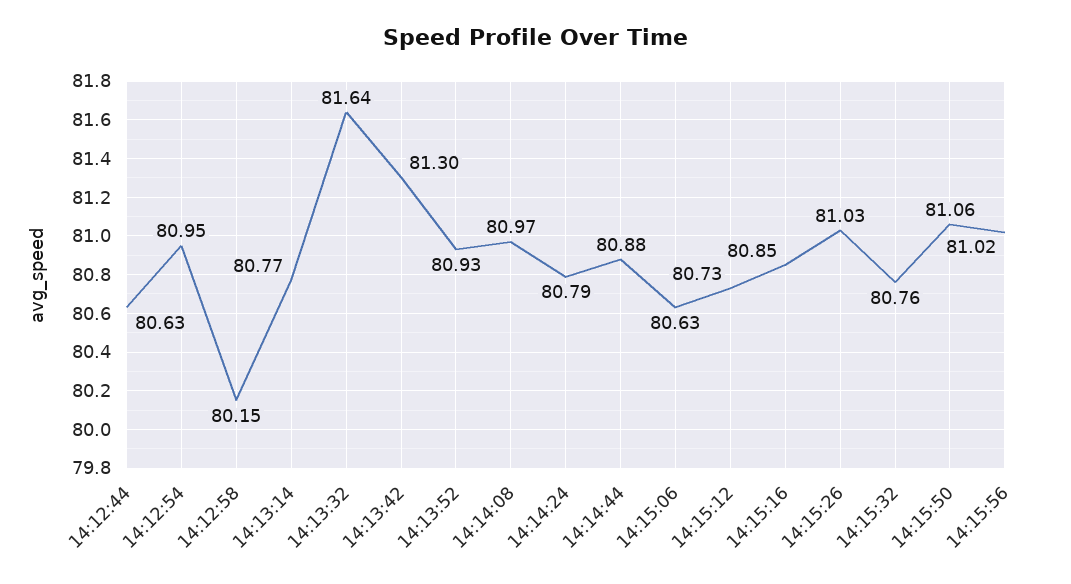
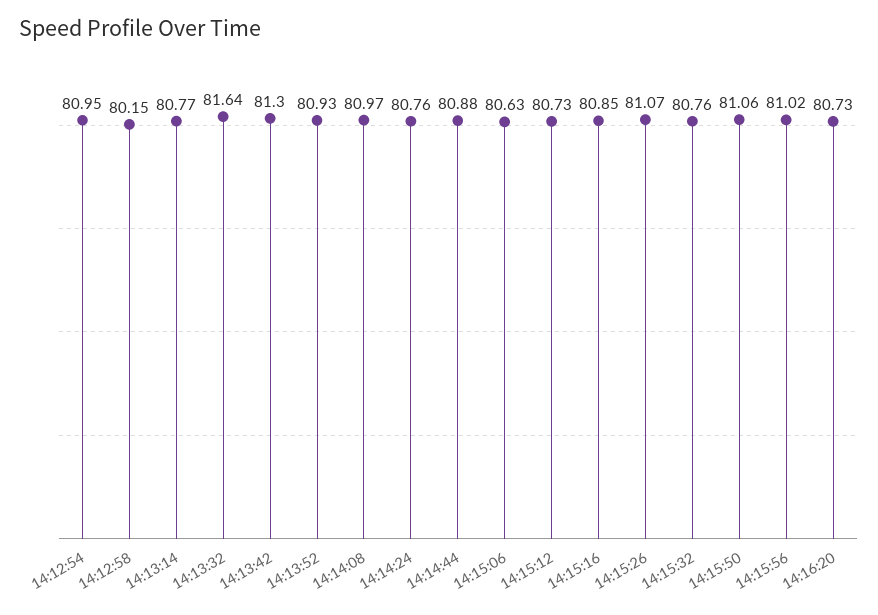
14:12:44: 80.63 -> none
14:14:24: 80.79 -> 80.76
14:15:26: 81.03 -> 81.07
14:16:20: none -> 80.73

